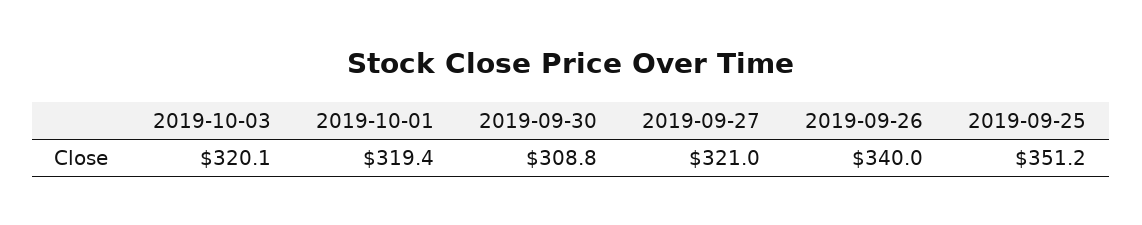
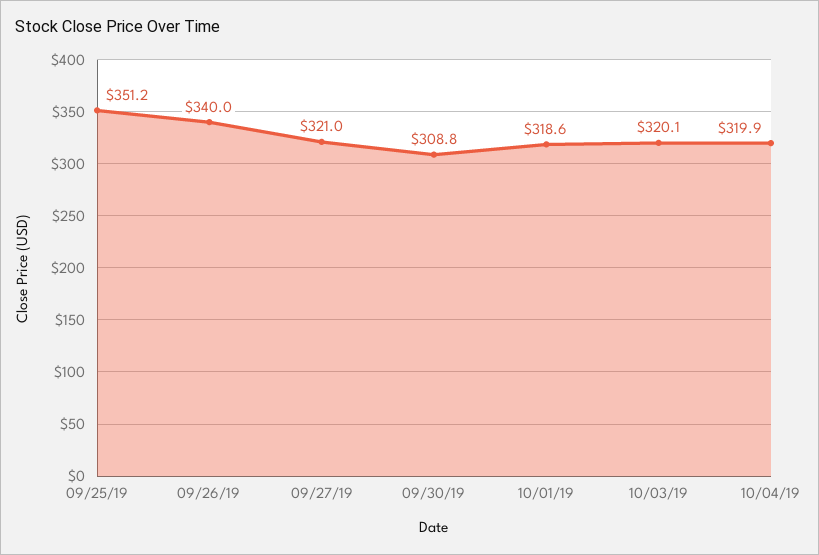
2019-10-01: 319.4 -> 318.6
10/04/19: none -> 319.9

